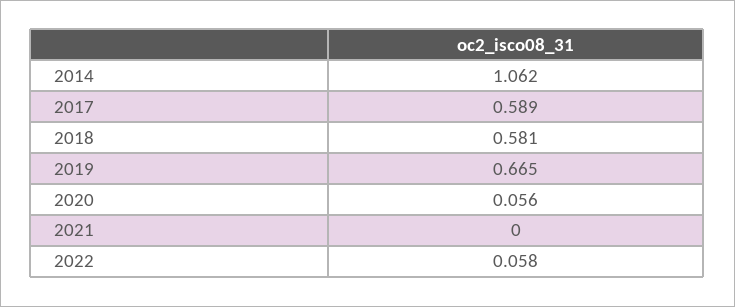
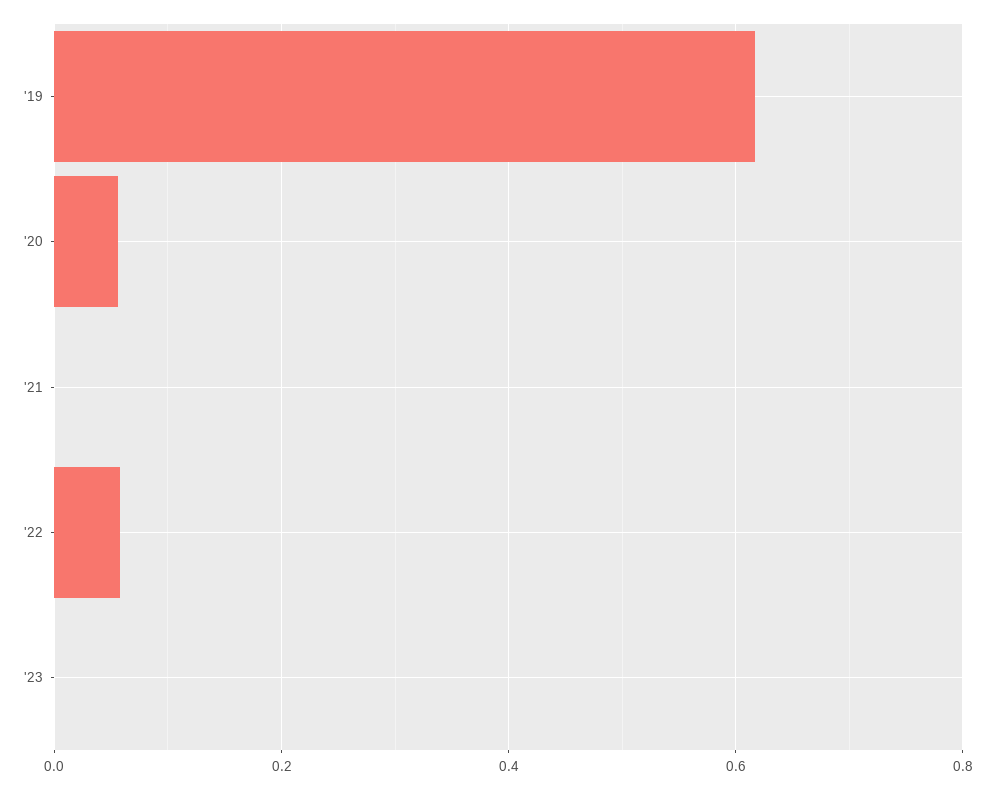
2014: 1.062 -> none
2017: 0.589 -> none
2018: 0.581 -> none
2019: 0.665 -> 0.62
'23: none -> 0

